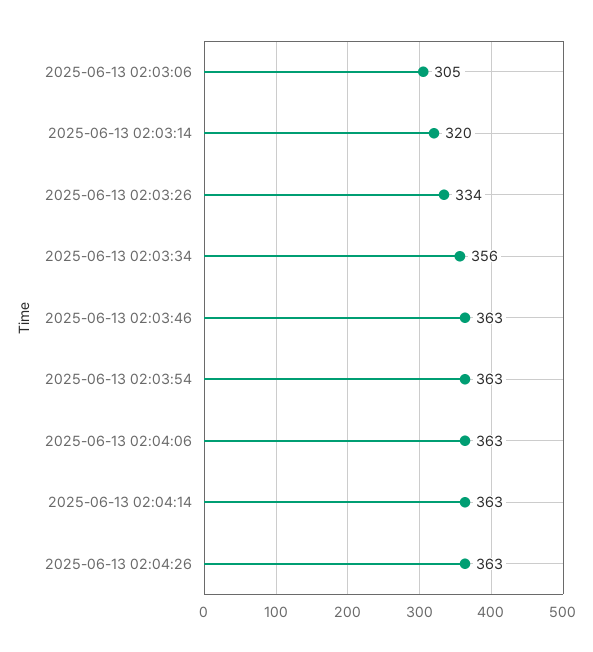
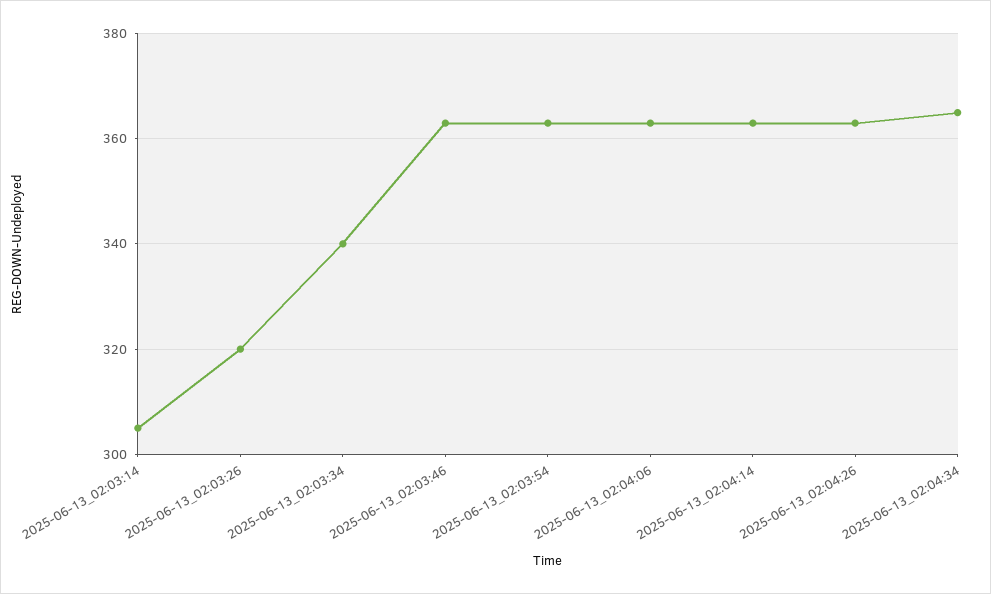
2025-06-13 02:03:06: 305 -> none
2025-06-13 02:03:14: 320 -> 305
2025-06-13 02:03:26: 334 -> 320
2025-06-13 02:03:34: 356 -> 340
2025-06-13_02:04:34: none -> 365

